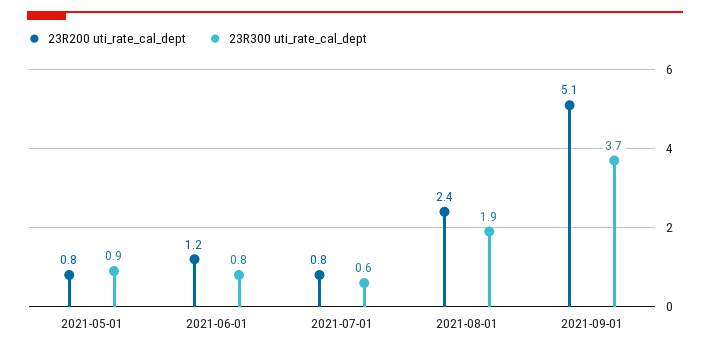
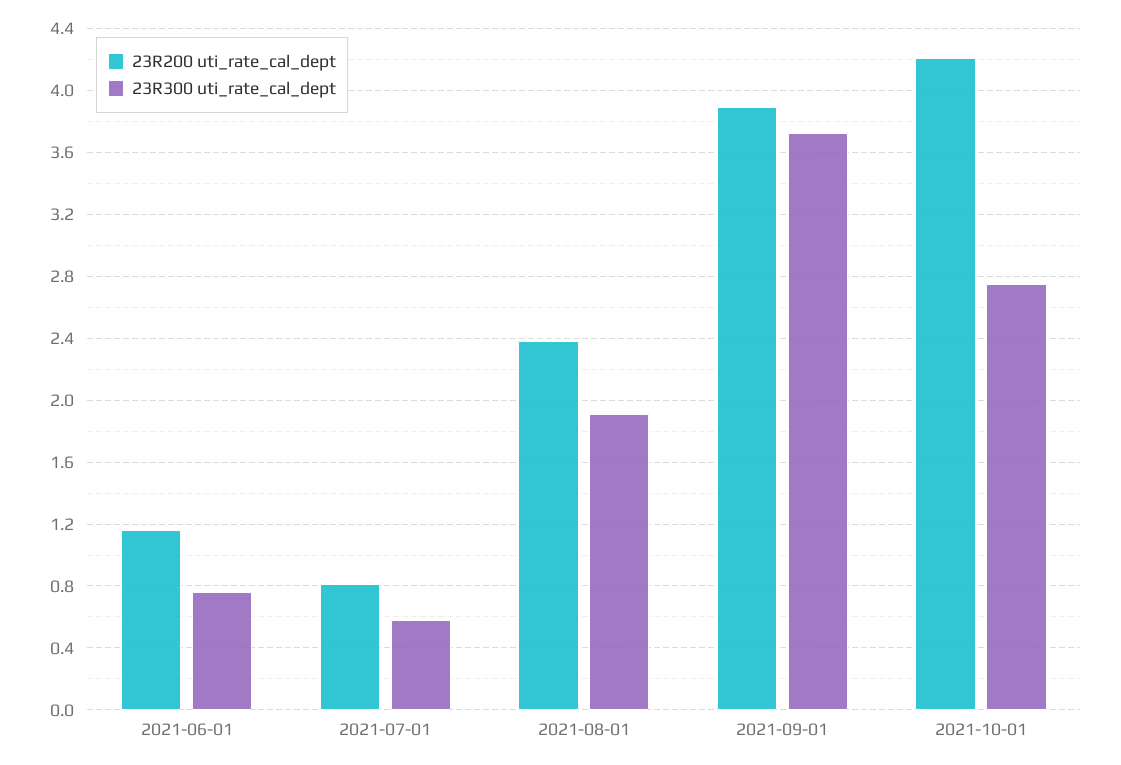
23R200 uti_rate_cal_dept, 2021-05-01: 0.8 -> none
23R300 uti_rate_cal_dept, 2021-05-01: 0.9 -> none
23R200 uti_rate_cal_dept, 2021-09-01: 5.1 -> 3.9
23R200 uti_rate_cal_dept, 2021-10-01: none -> 4.2
23R300 uti_rate_cal_dept, 2021-10-01: none -> 2.75

